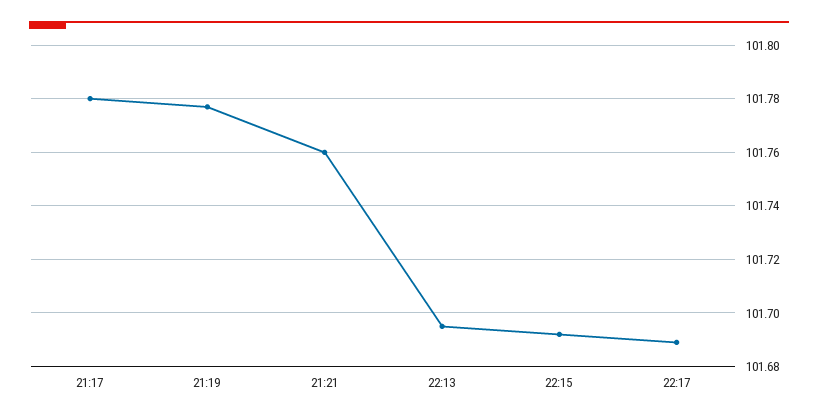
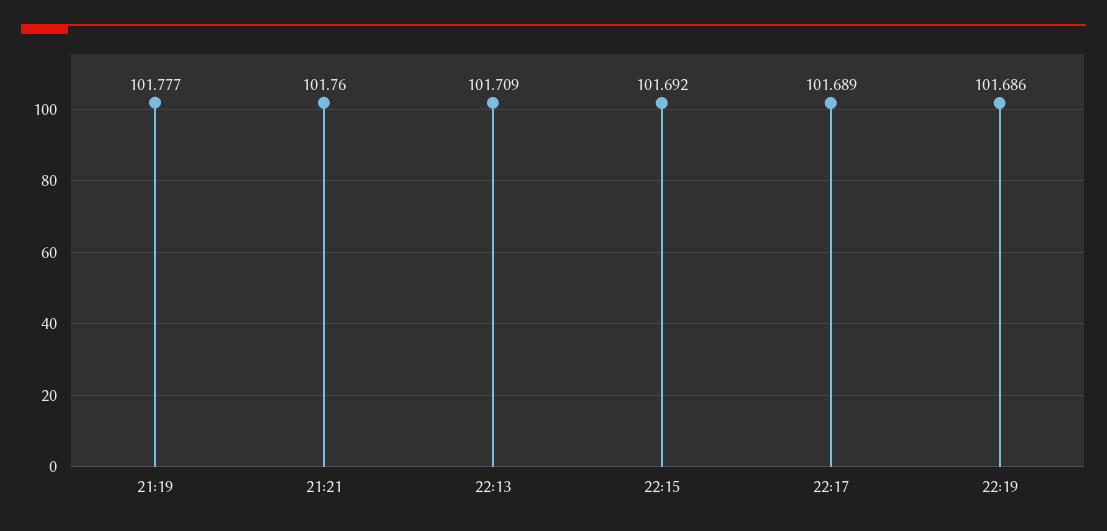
21:17: 101.78 -> none
22:13: 101.695 -> 101.709
22:19: none -> 101.686

